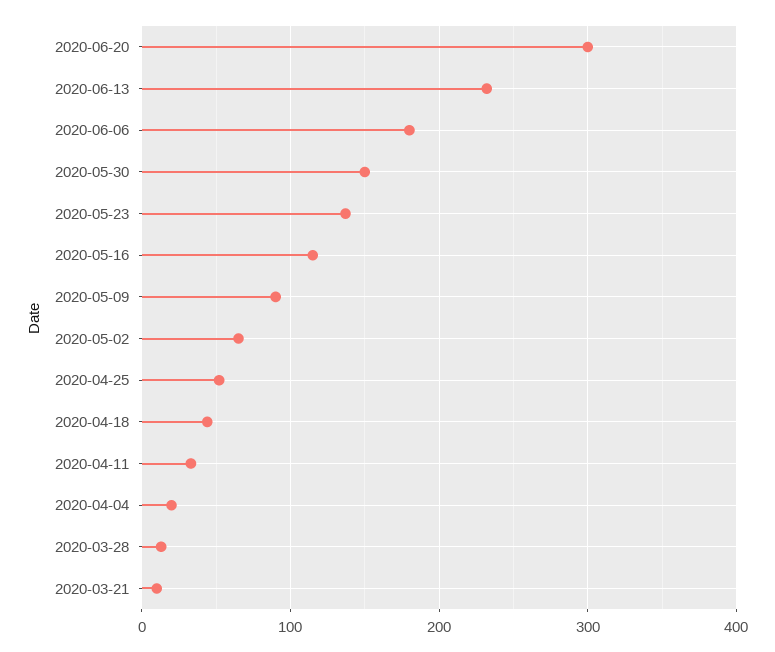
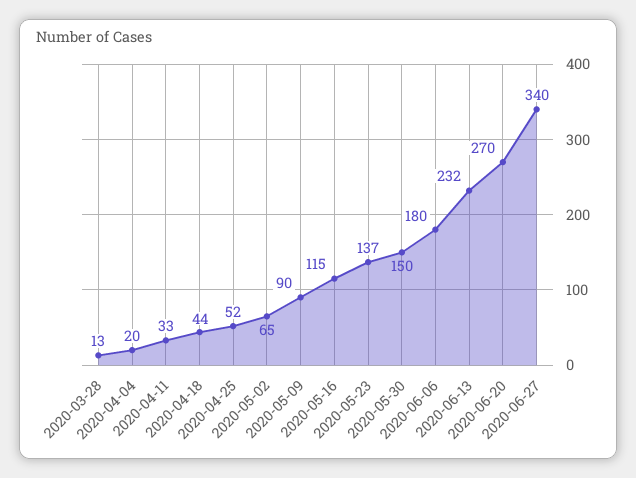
2020-06-20: 300 -> 270
2020-03-21: 10 -> none
2020-06-27: none -> 340

